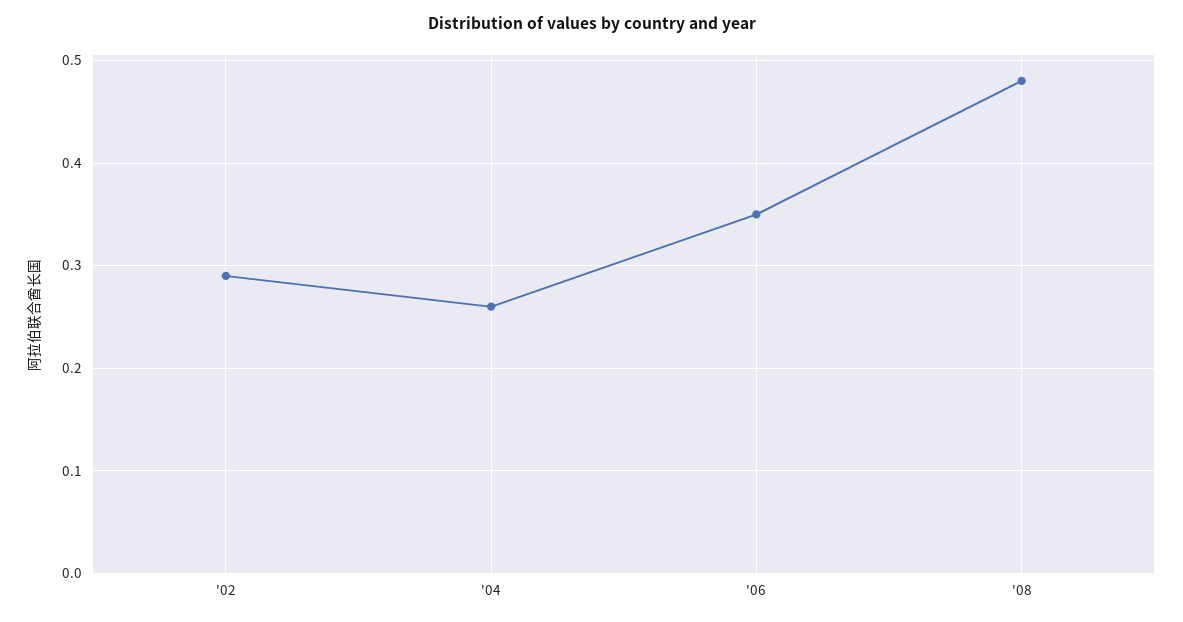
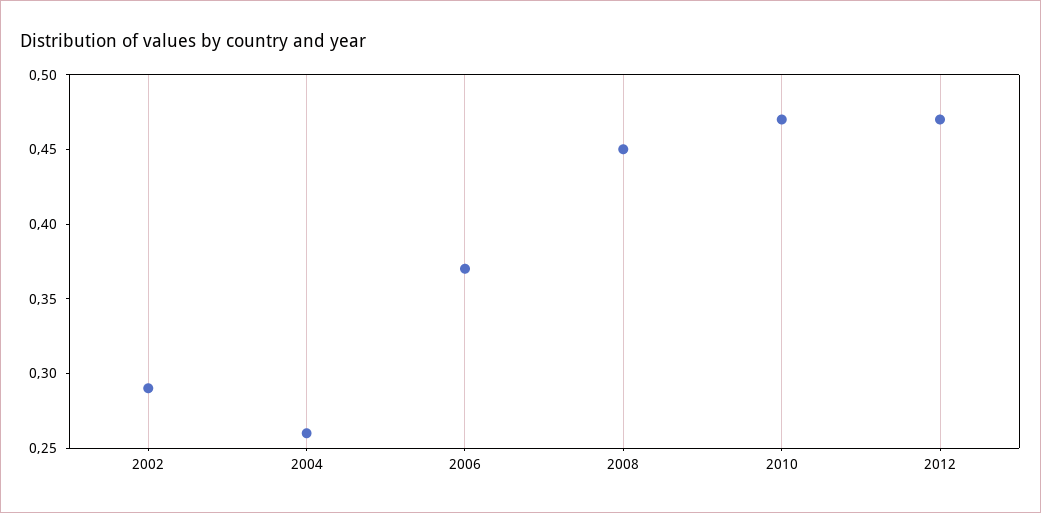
'06: 0.35 -> 0.37
'08: 0.48 -> 0.45
2010: none -> 0.47
2012: none -> 0.47

